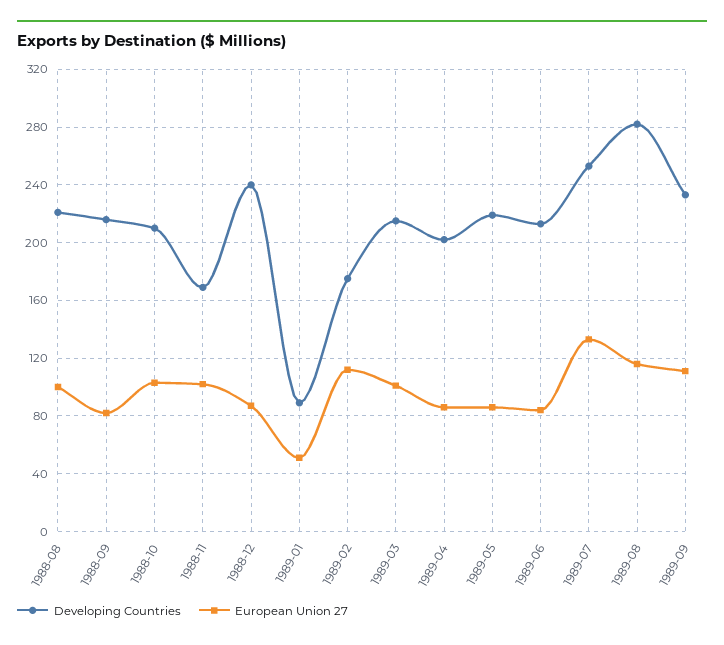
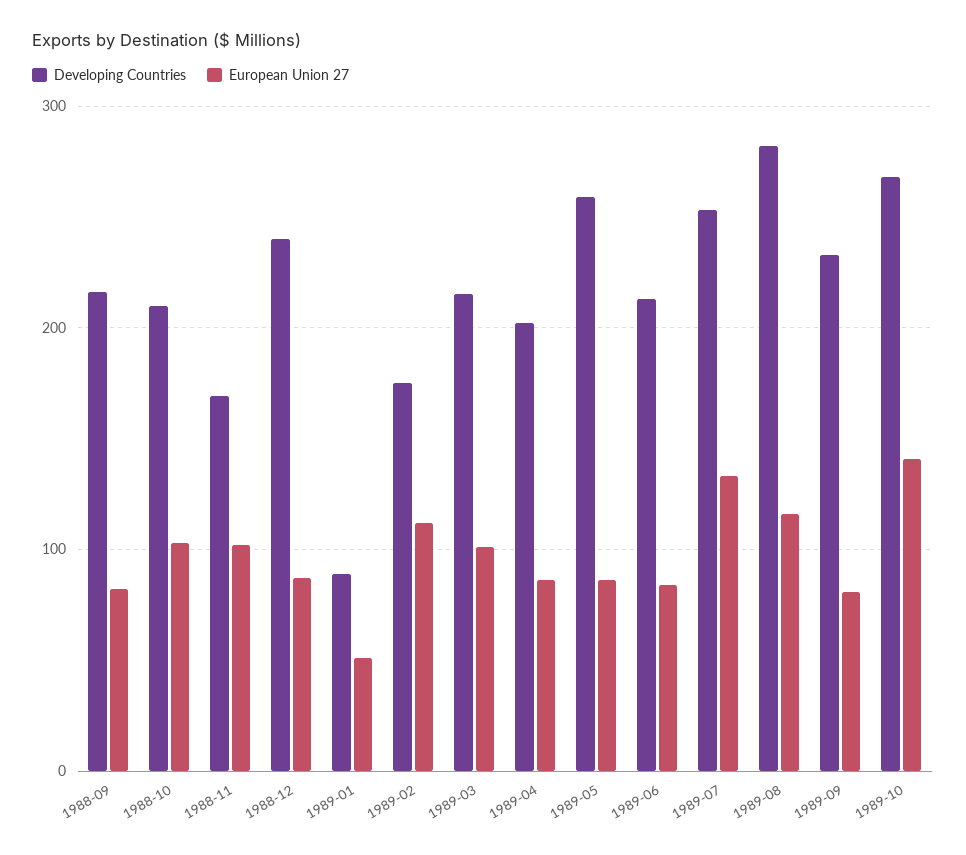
Developing Countries, 1988-08: 220 -> none
European Union 27, 1988-08: 100 -> none
Developing Countries, 1989-05: 220 -> 260
European Union 27, 1989-09: 110 -> 80
Developing Countries, 1989-10: none -> 270
European Union 27, 1989-10: none -> 140

